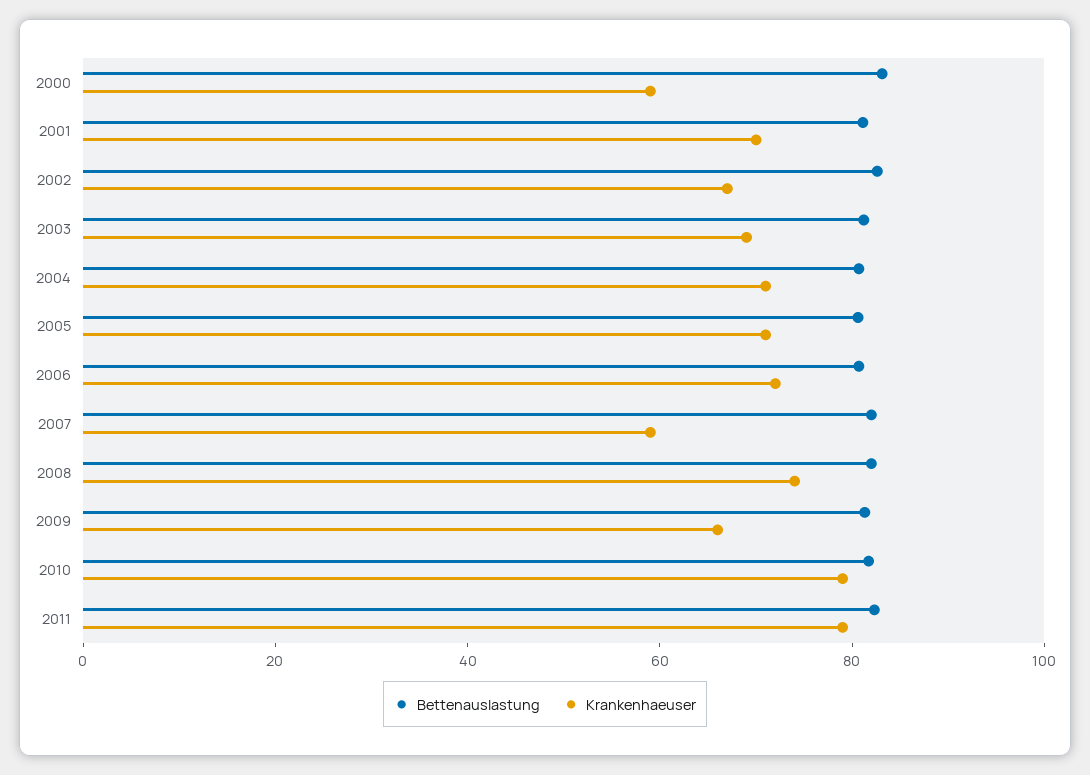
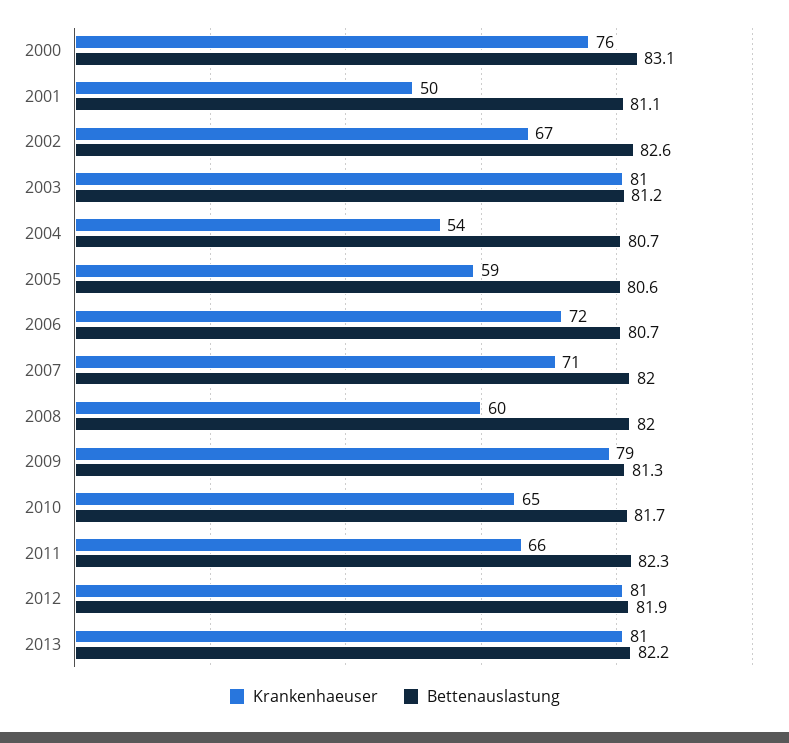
Krankenhaeuser, 2000: 60 -> 76
Krankenhaeuser, 2001: 70 -> 50
Krankenhaeuser, 2003: 70 -> 81
Krankenhaeuser, 2004: 70 -> 54
Krankenhaeuser, 2005: 70 -> 59
Krankenhaeuser, 2007: 60 -> 71
Krankenhaeuser, 2008: 75 -> 60
Krankenhaeuser, 2009: 65 -> 79
Krankenhaeuser, 2010: 80 -> 65
Krankenhaeuser, 2011: 80 -> 66
Krankenhaeuser, 2012: none -> 81
Bettenauslastung, 2012: none -> 81.9
Krankenhaeuser, 2013: none -> 81
Bettenauslastung, 2013: none -> 82.2

